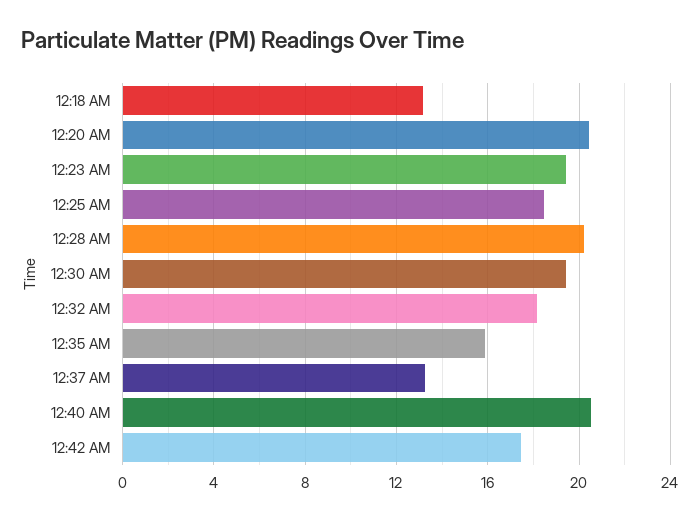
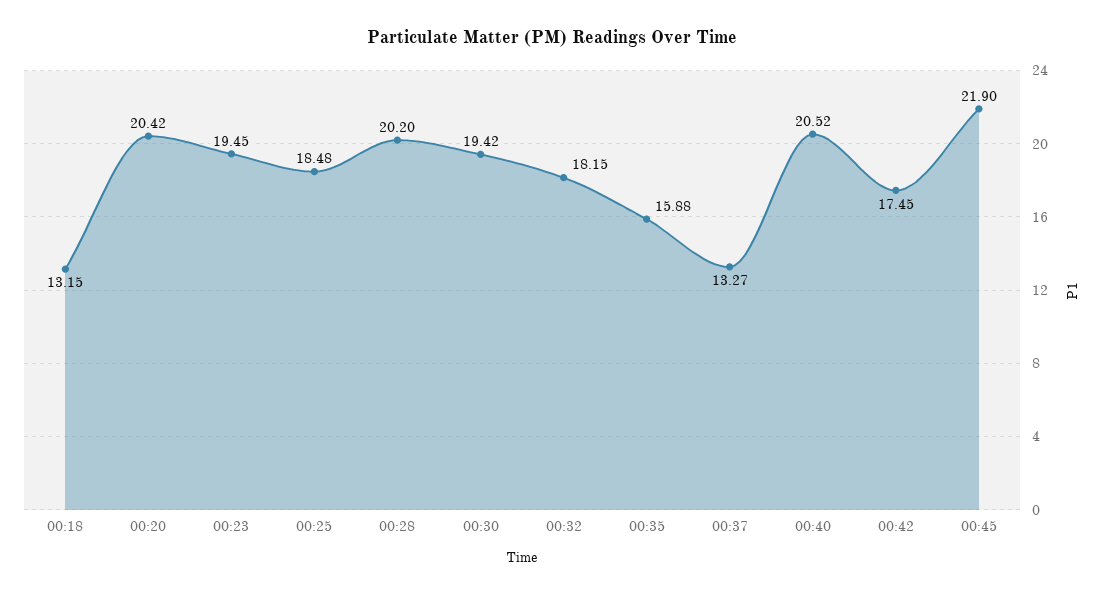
00:45: none -> 21.9

